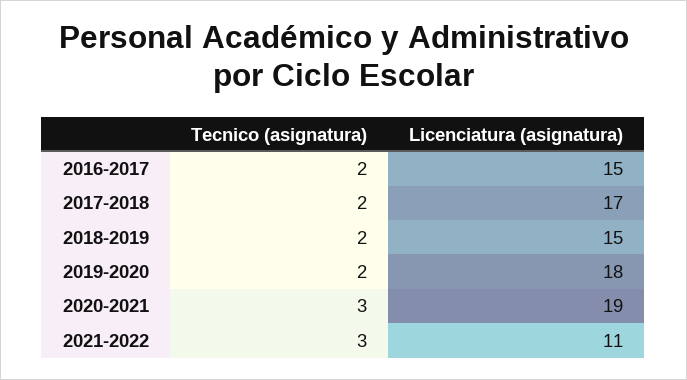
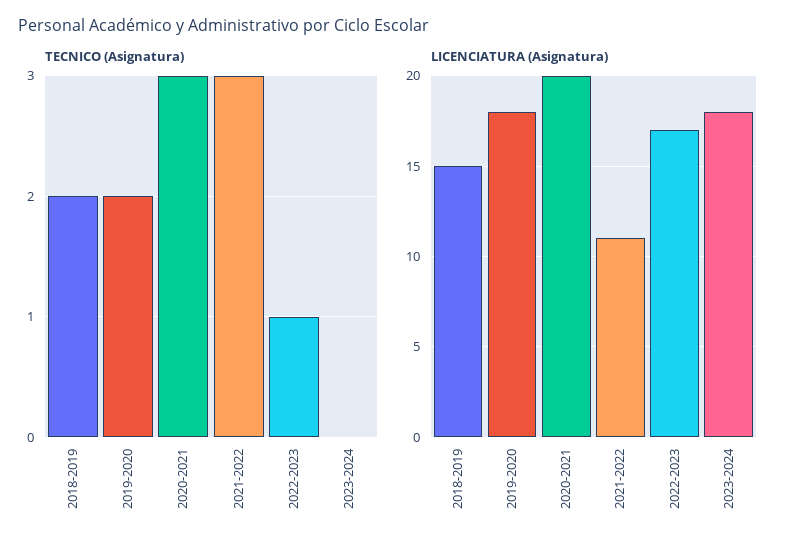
Tecnico (asignatura), 2016-2017: 2 -> none
Licenciatura (asignatura), 2016-2017: 15 -> none
Tecnico (asignatura), 2017-2018: 2 -> none
Licenciatura (asignatura), 2017-2018: 17 -> none
Licenciatura (asignatura), 2020-2021: 19 -> 20
Tecnico (asignatura), 2022-2023: none -> 1
Tecnico (asignatura), 2023-2024: none -> 0
Licenciatura (asignatura), 2022-2023: none -> 17
Licenciatura (asignatura), 2023-2024: none -> 18

